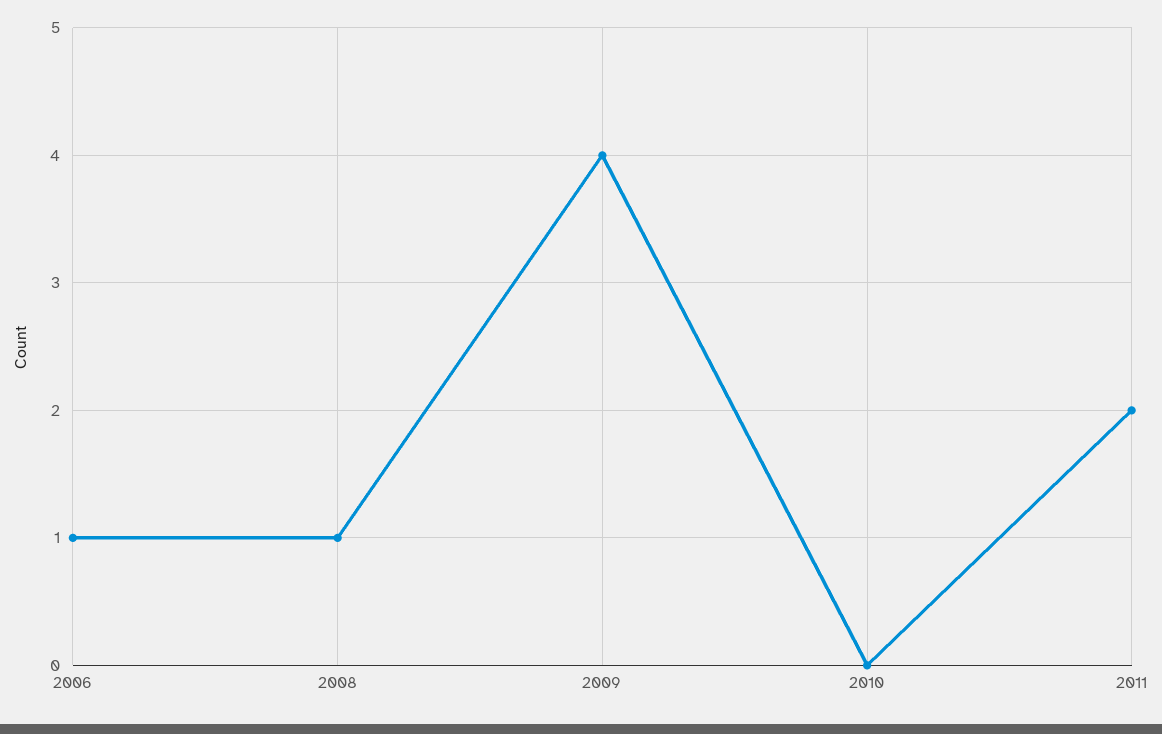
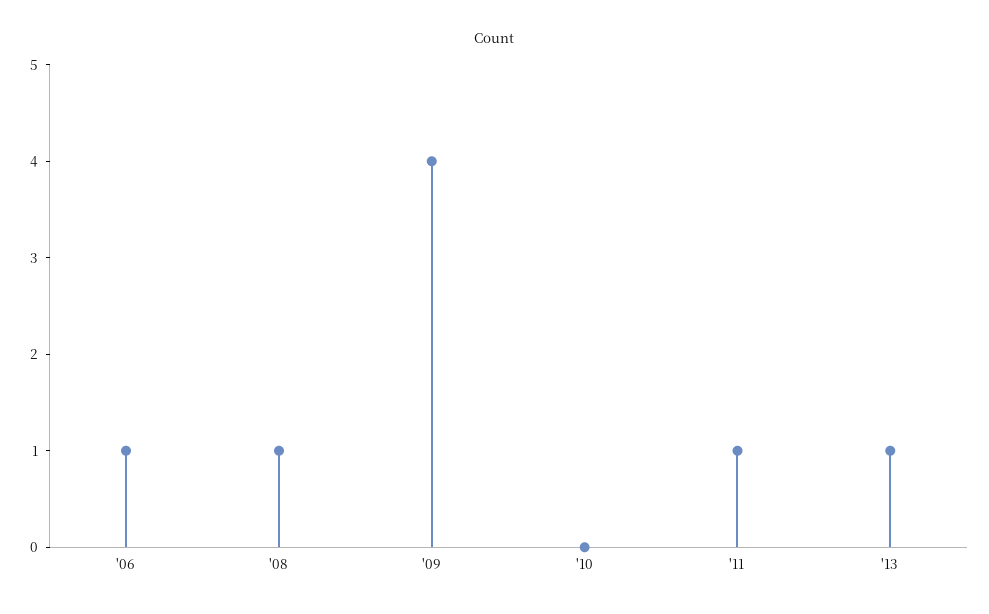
2011: 2 -> 1
'13: none -> 1

